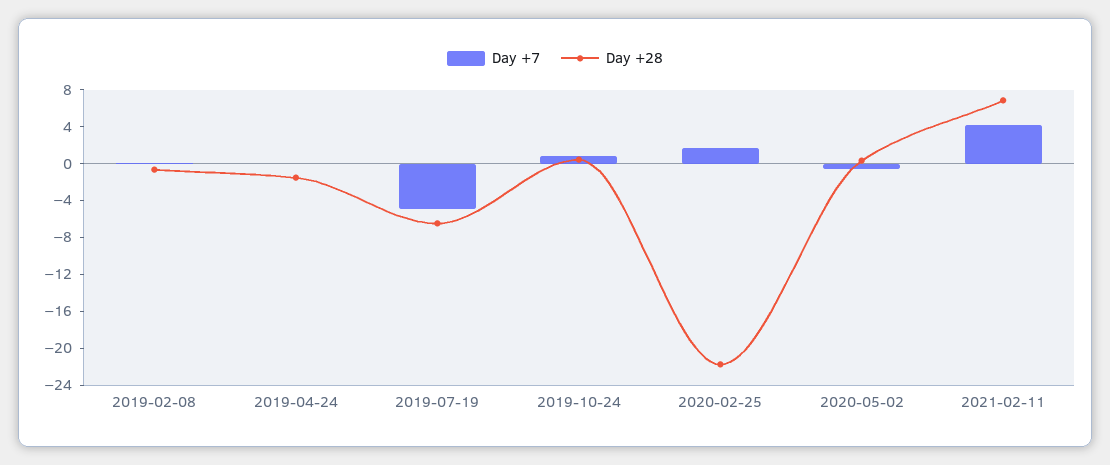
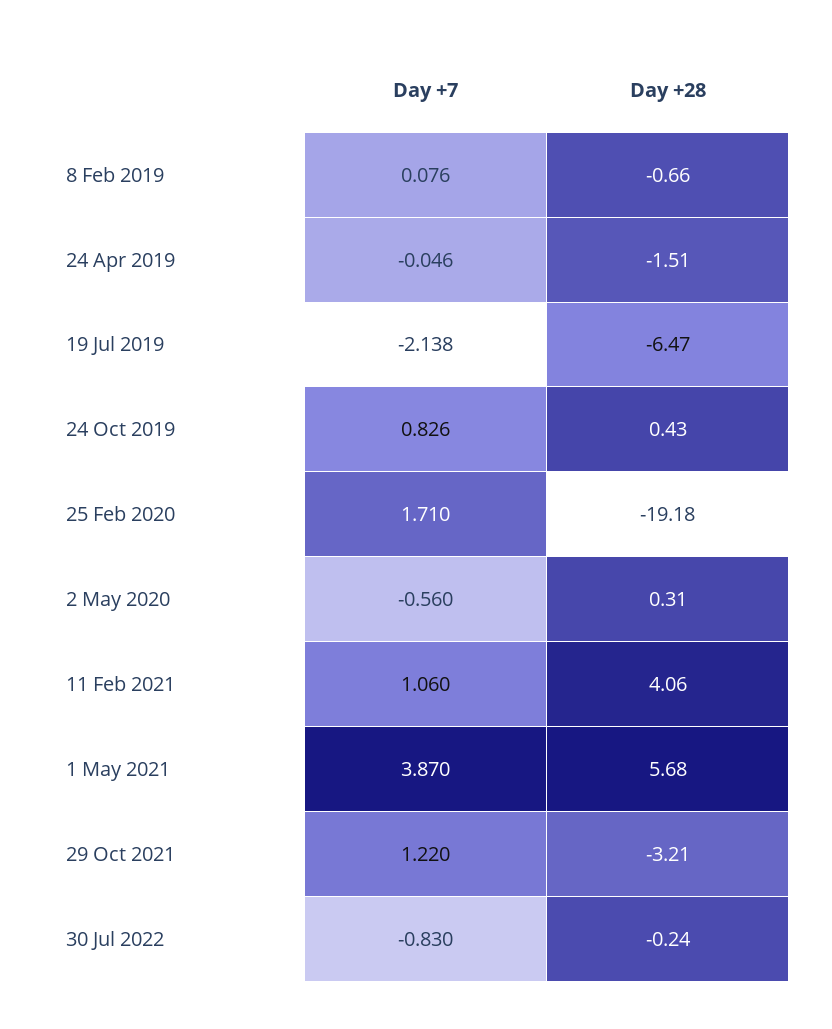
Day +7, 2019-07-19: -5 -> -2.138
Day +28, 2020-02-25: -22 -> -19.18
Day +7, 2021-02-11: 4 -> 1.06
Day +28, 2021-02-11: 7 -> 4.06
Day +7, 1 May 2021: none -> 3.87
Day +28, 1 May 2021: none -> 5.68
Day +7, 29 Oct 2021: none -> 1.22
Day +28, 29 Oct 2021: none -> -3.21
Day +7, 30 Jul 2022: none -> -0.83
Day +28, 30 Jul 2022: none -> -0.24

